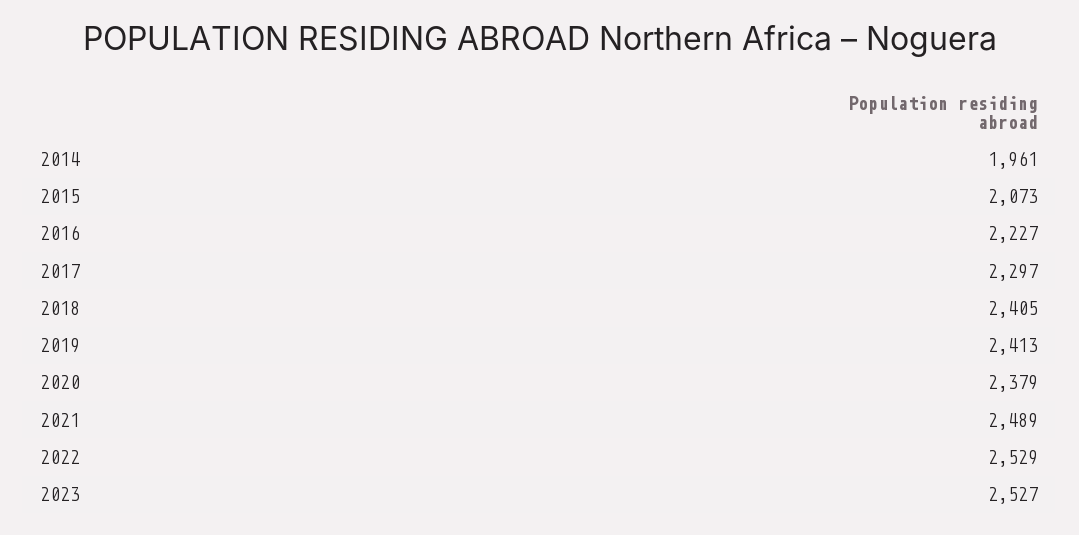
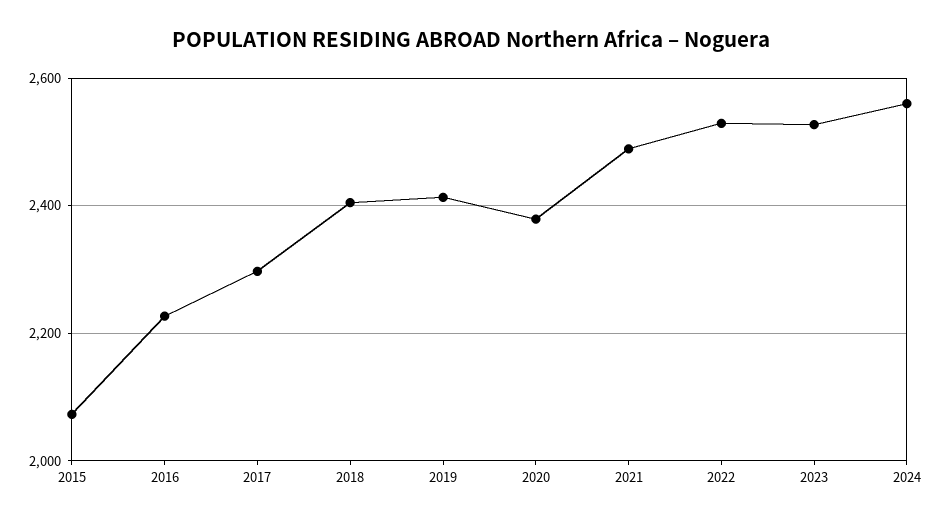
2014: 1961 -> none
2024: none -> 2560

